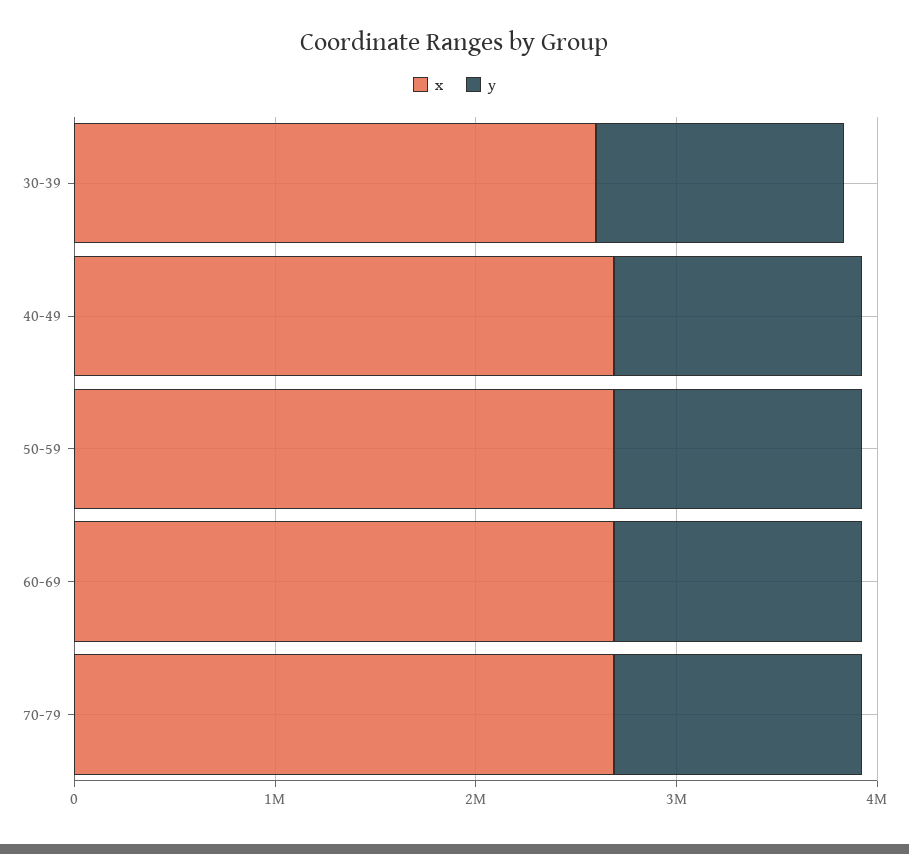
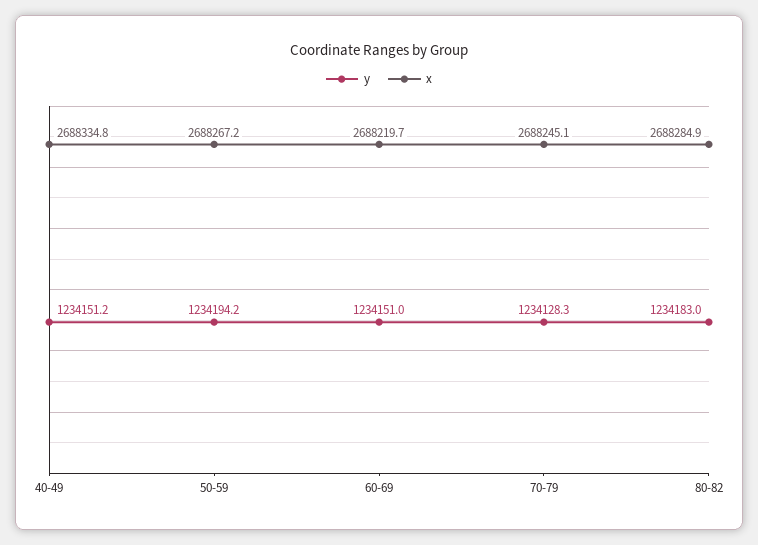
x, 30-39: 2600000 -> none
y, 30-39: 1200000 -> none
y, 80-82: none -> 1234183
x, 80-82: none -> 2688284.9

